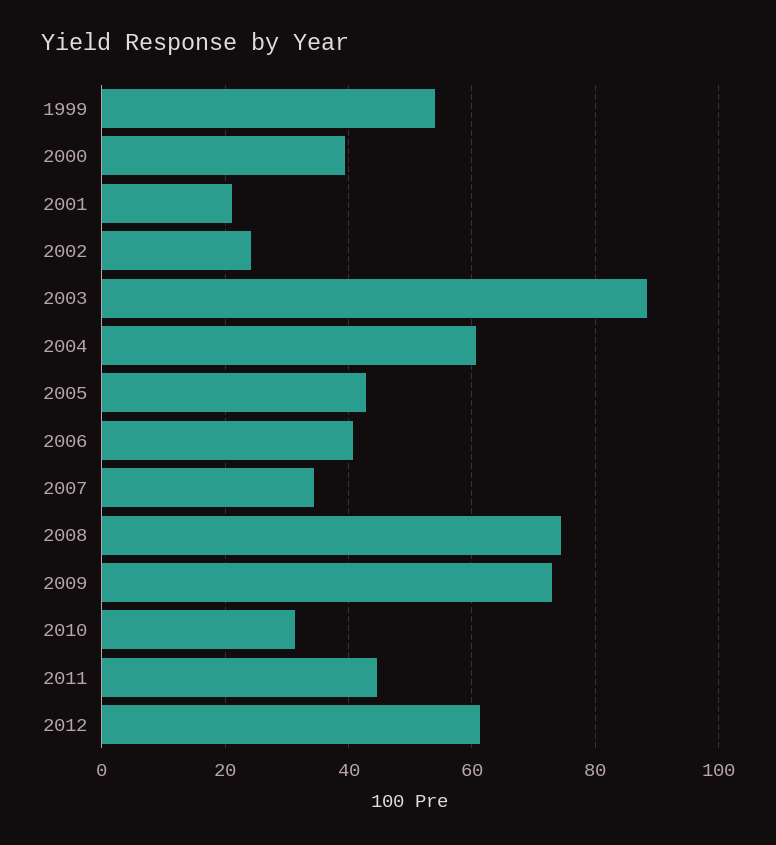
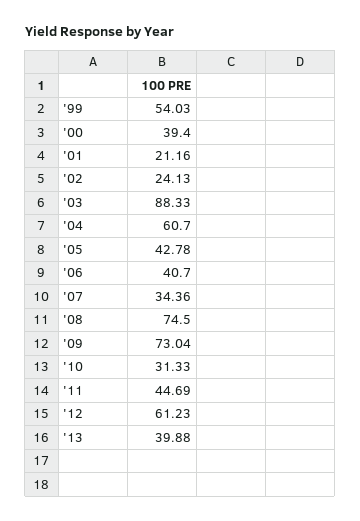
'13: none -> 39.88

